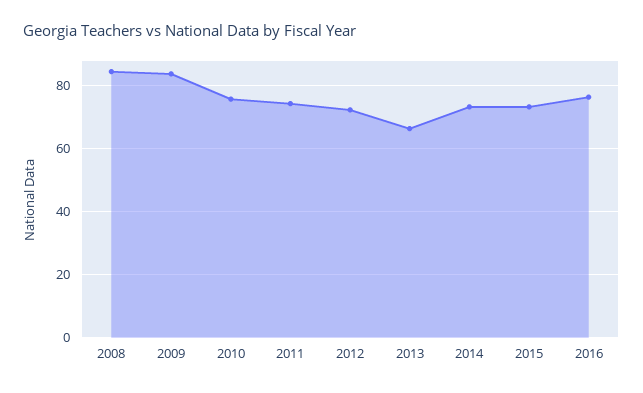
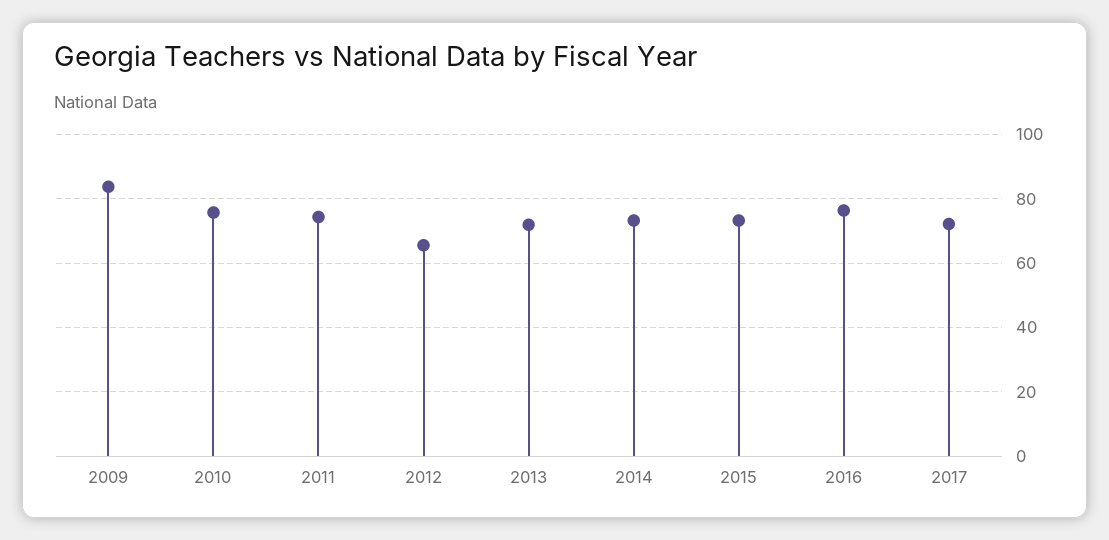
2008: 84 -> none
2012: 72 -> 66
2013: 66 -> 72
2017: none -> 72

